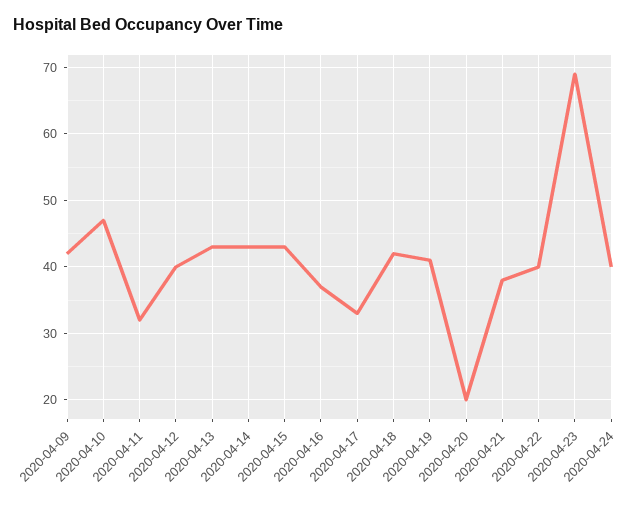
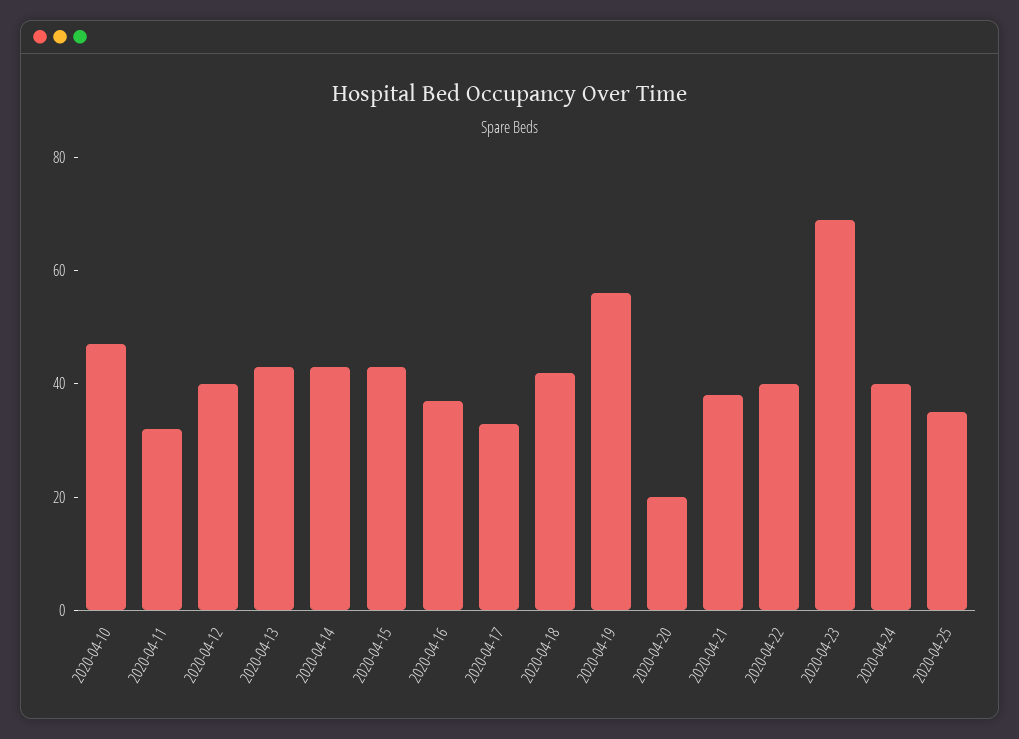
2020-04-09: 42 -> none
2020-04-19: 41 -> 55
2020-04-25: none -> 35

